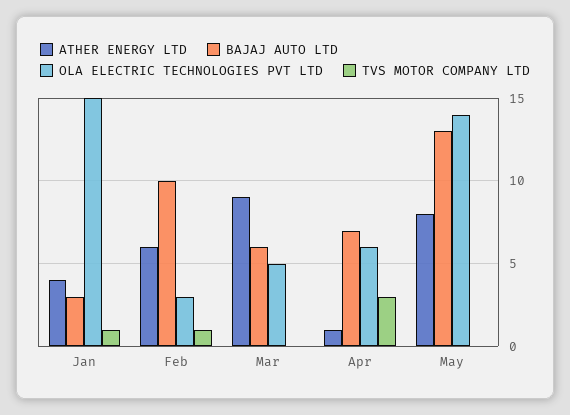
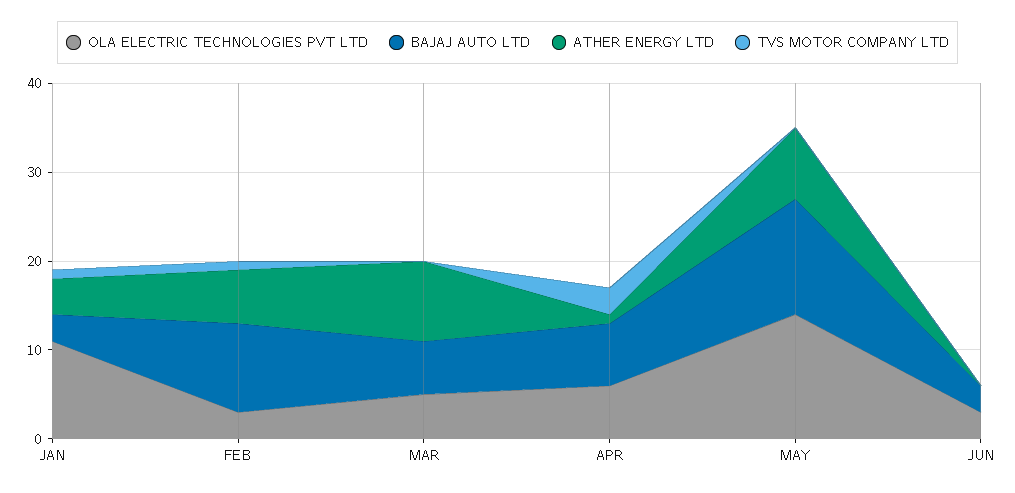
OLA ELECTRIC TECHNOLOGIES PVT LTD, Jan: 15 -> 11
OLA ELECTRIC TECHNOLOGIES PVT LTD, JUN: none -> 3
BAJAJ AUTO LTD, JUN: none -> 3
ATHER ENERGY LTD, JUN: none -> 0
TVS MOTOR COMPANY LTD, JUN: none -> 0

